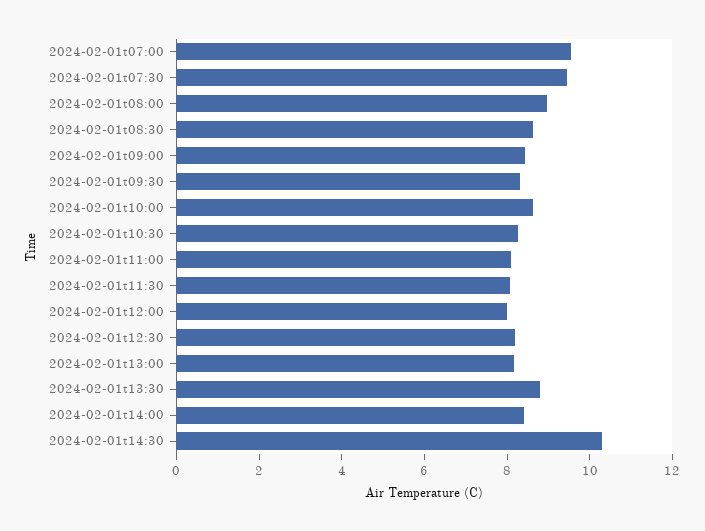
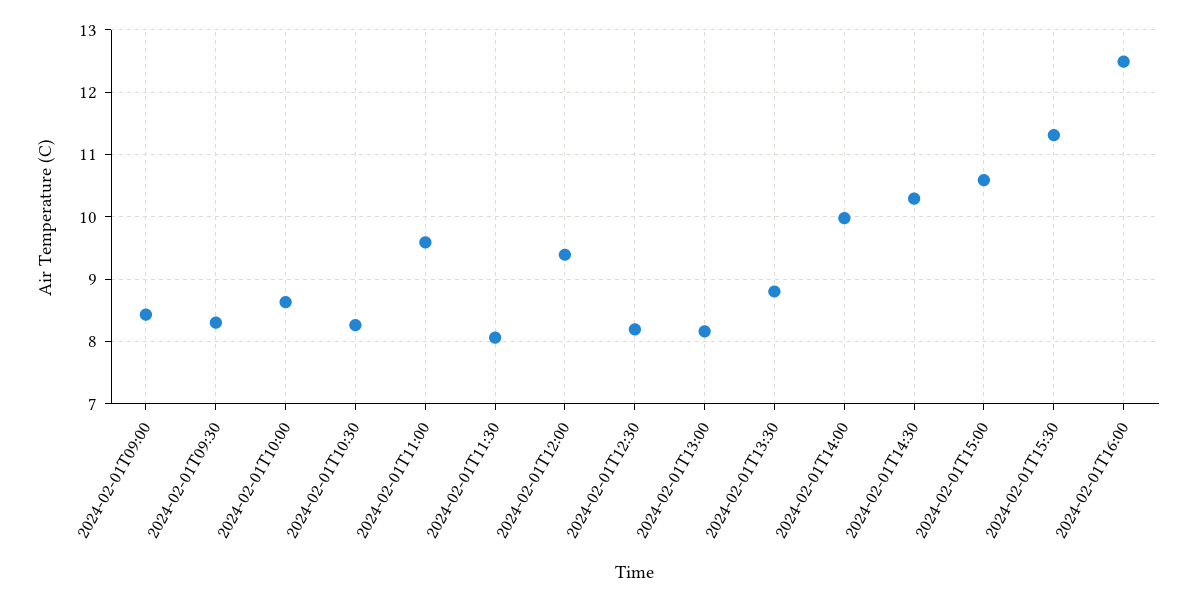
2024-02-01t07:00: 9.5 -> none
2024-02-01t07:30: 9.5 -> none
2024-02-01t08:00: 9 -> none
2024-02-01t08:30: 8.5 -> none
2024-02-01t11:00: 8 -> 9.6
2024-02-01t12:00: 8 -> 9.4
2024-02-01t14:00: 8.5 -> 10
2024-02-01T15:00: none -> 10.6
2024-02-01T15:30: none -> 11.3
2024-02-01T16:00: none -> 12.5

